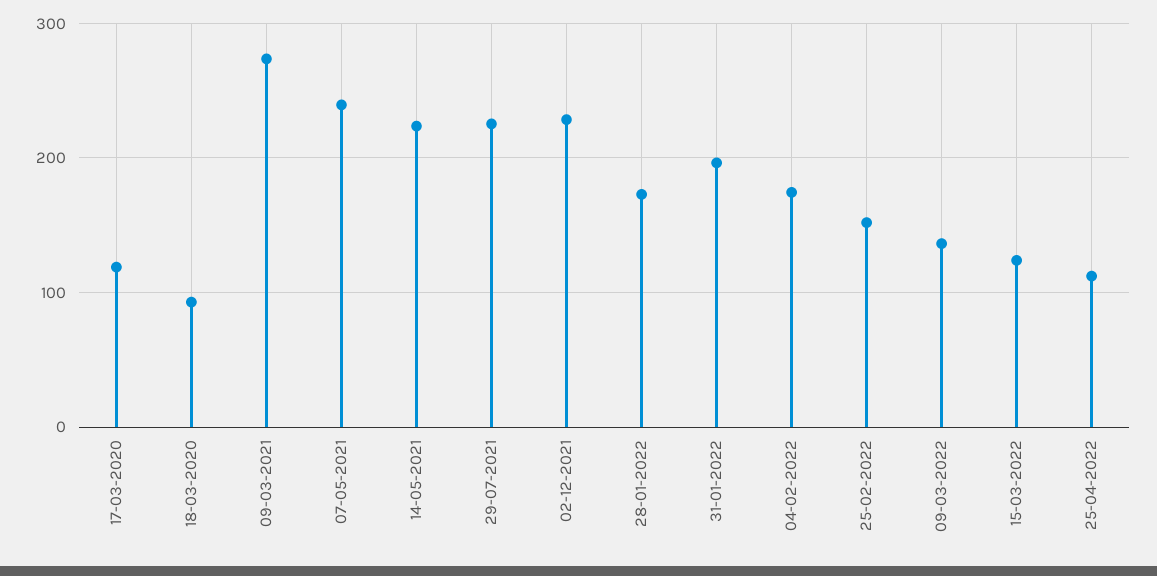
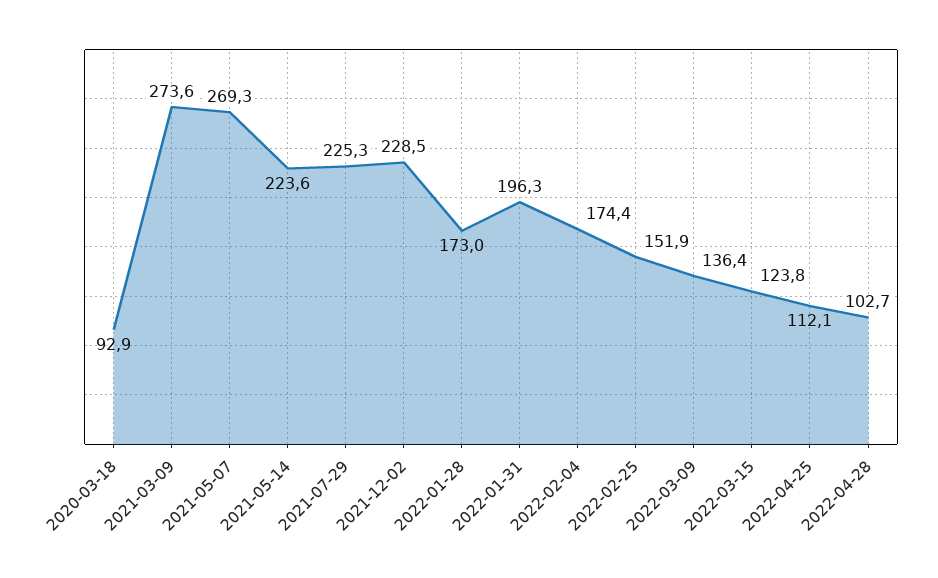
17-03-2020: 120 -> none
07-05-2021: 240 -> 269.3
2022-04-28: none -> 102.7

